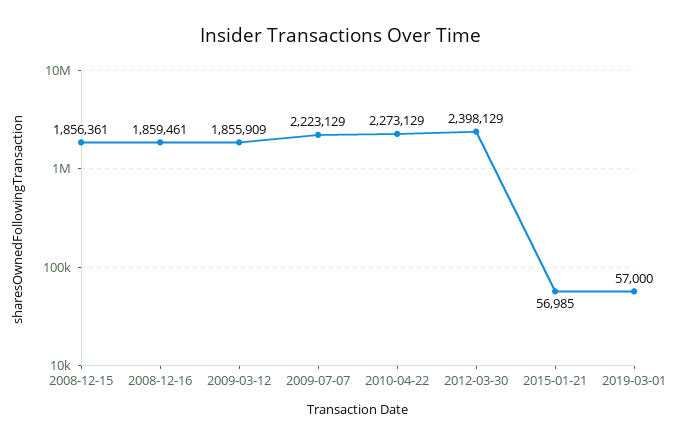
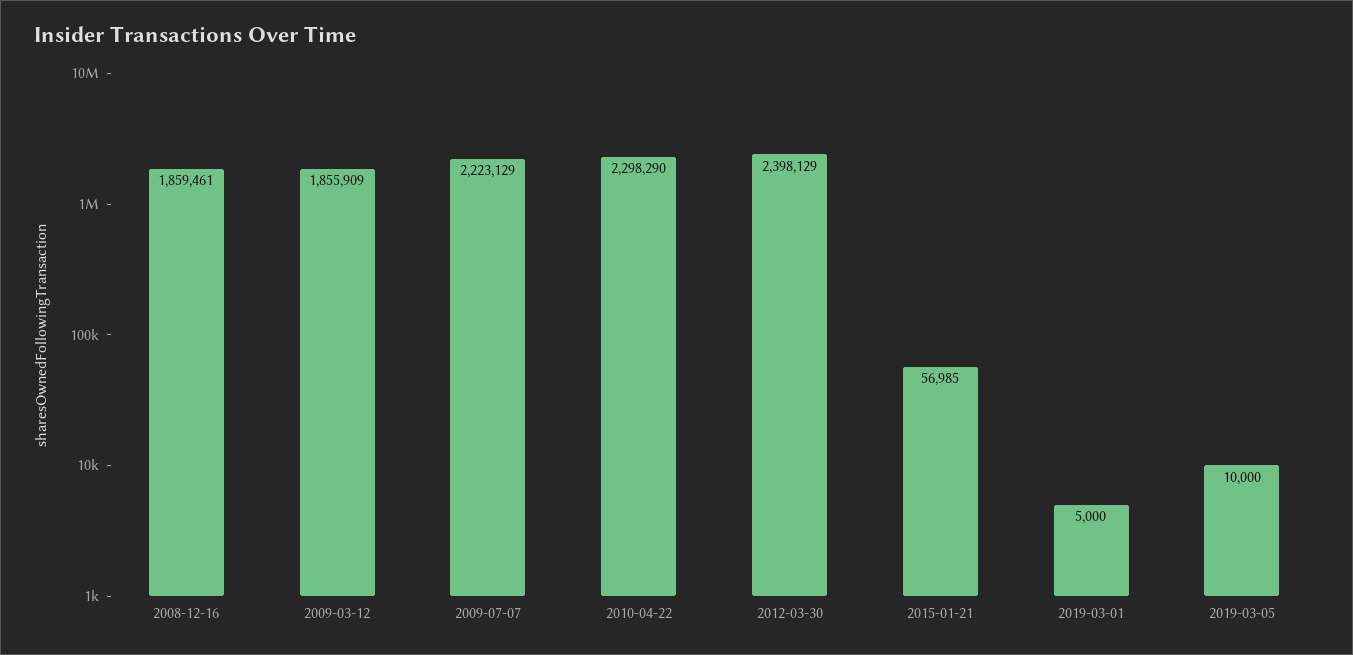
2008-12-15: 1856361 -> none
2010-04-22: 2273129 -> 2298290
2019-03-01: 57000 -> 5000
2019-03-05: none -> 10000

